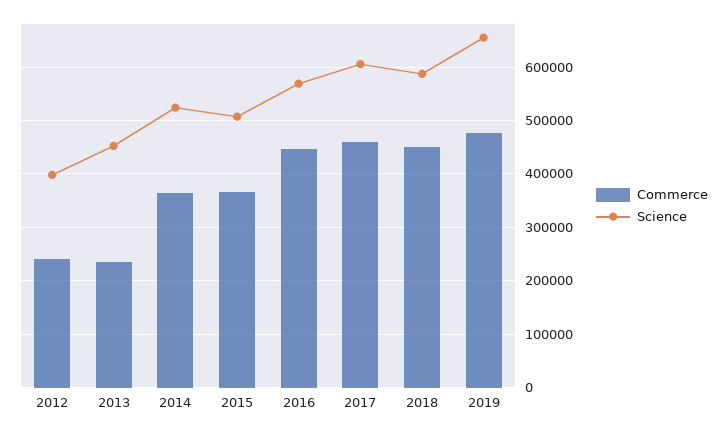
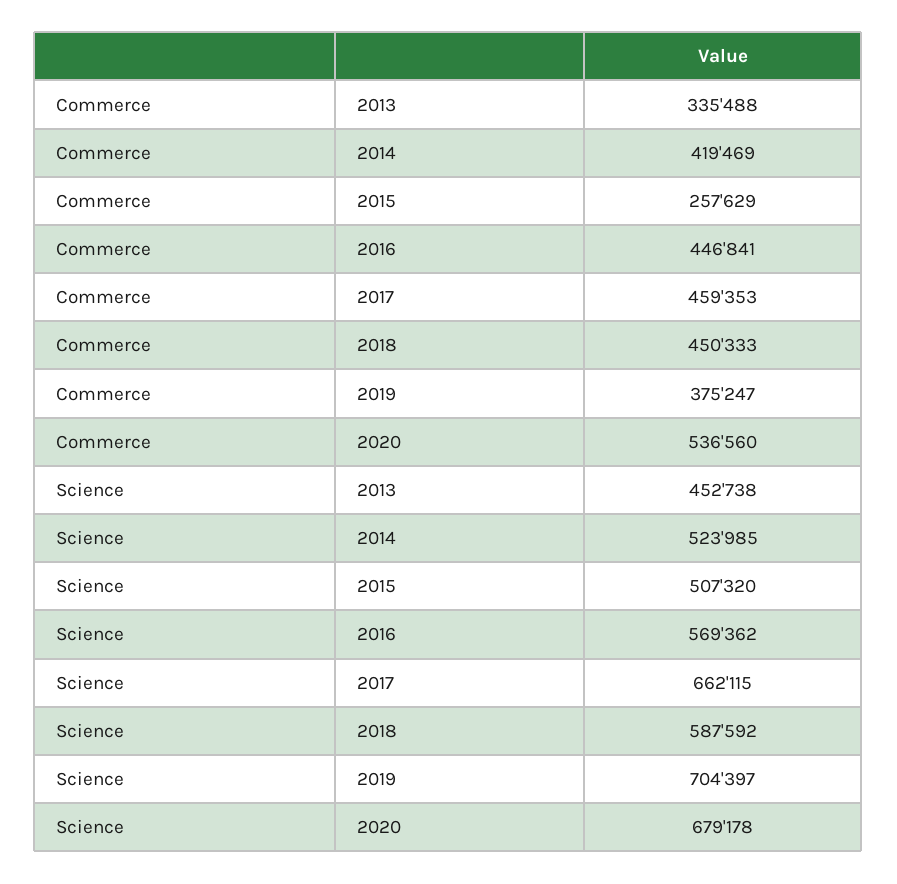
Commerce, 2012: 240000 -> none
Science, 2012: 400000 -> none
Commerce, 2013: 240000 -> 335488
Commerce, 2014: 360000 -> 419469
Commerce, 2015: 360000 -> 257629
Science, 2017: 600000 -> 662115
Commerce, 2019: 480000 -> 375247
Science, 2019: 660000 -> 704397
Commerce, 2020: none -> 536560
Science, 2020: none -> 679178

